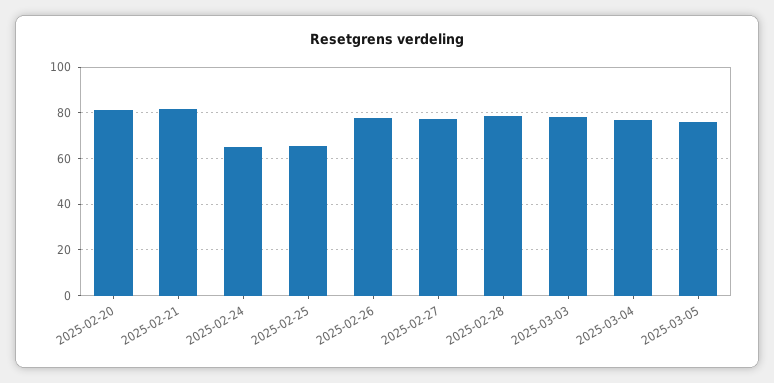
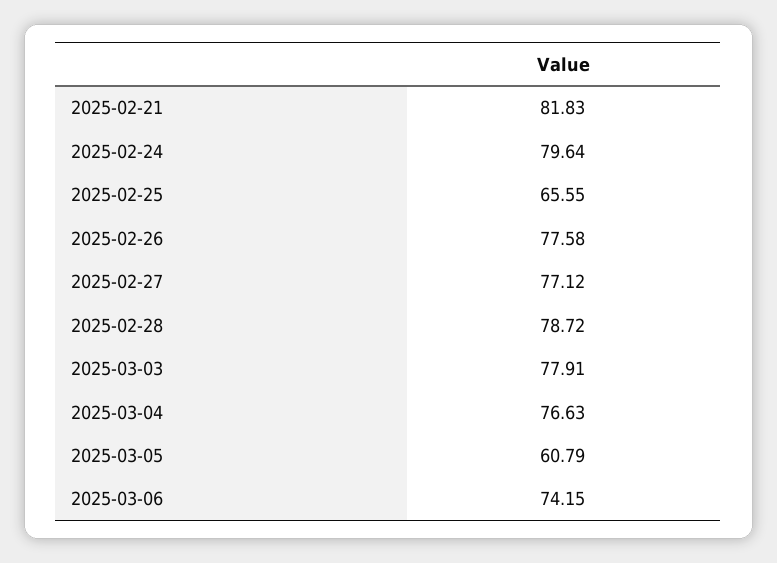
2025-02-20: 80 -> none
2025-02-24: 65 -> 79.64
2025-03-05: 75 -> 60.79
2025-03-06: none -> 74.15

